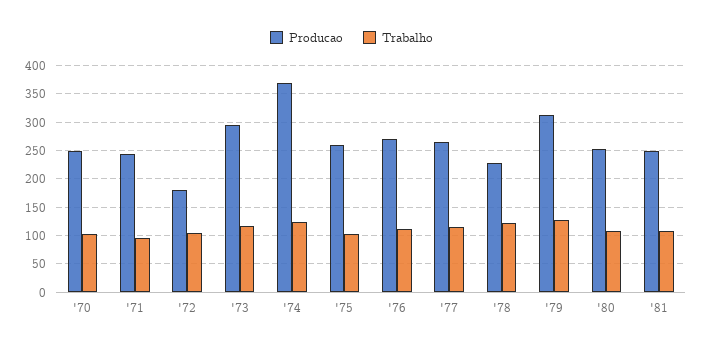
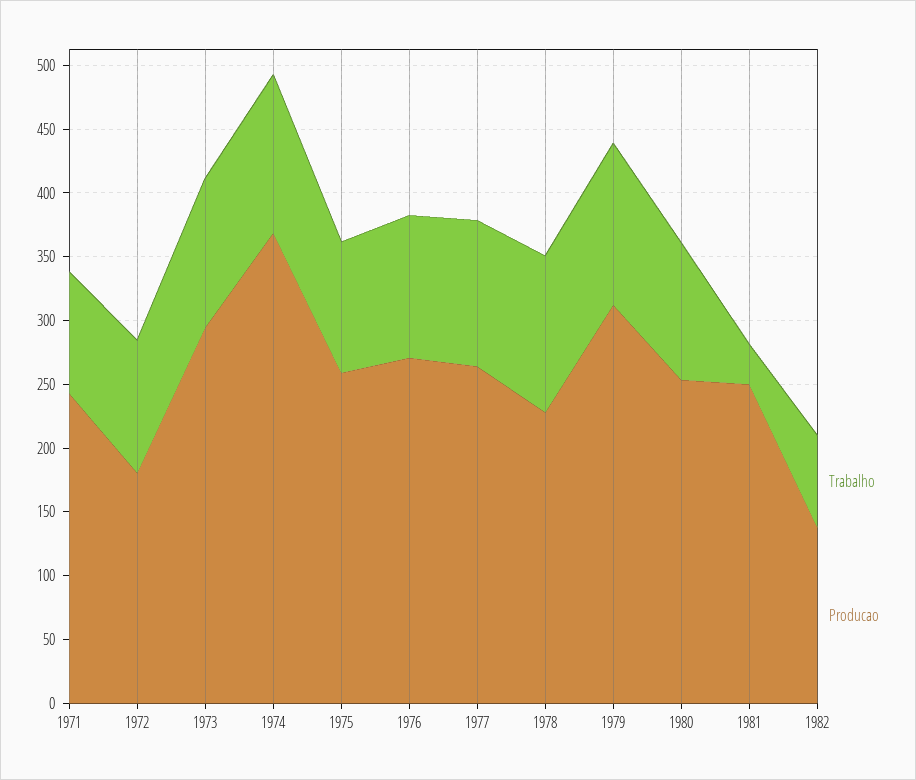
Producao, '70: 250 -> none
Trabalho, '70: 100 -> none
Trabalho, '81: 100 -> 30
Trabalho, 1982: none -> 70
Producao, 1982: none -> 140

